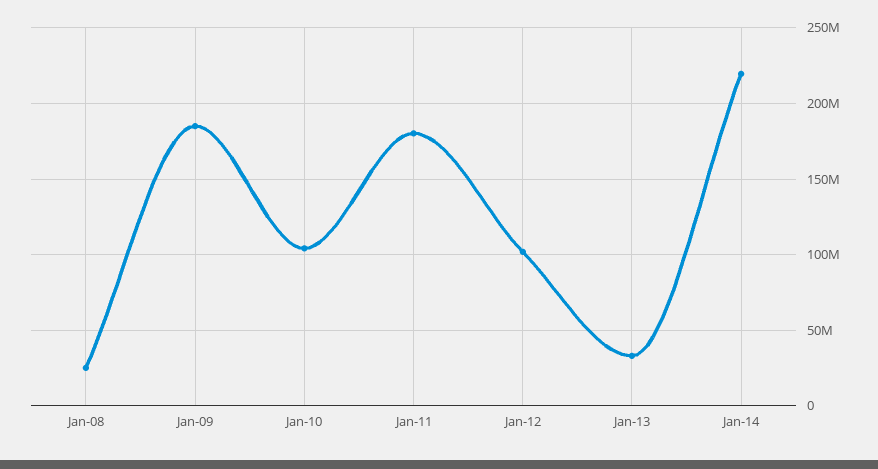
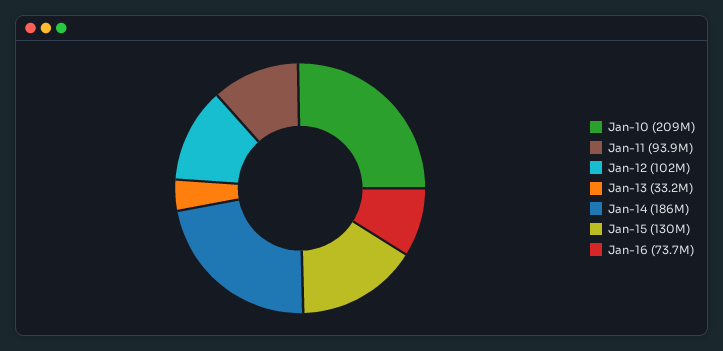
Jan-08: 25000000 -> none
Jan-09: 185000000 -> none
Jan-10: 105000000 -> 209000000
Jan-11: 180000000 -> 93900000
Jan-14: 220000000 -> 186000000
Jan-15: none -> 130000000
Jan-16: none -> 73700000

